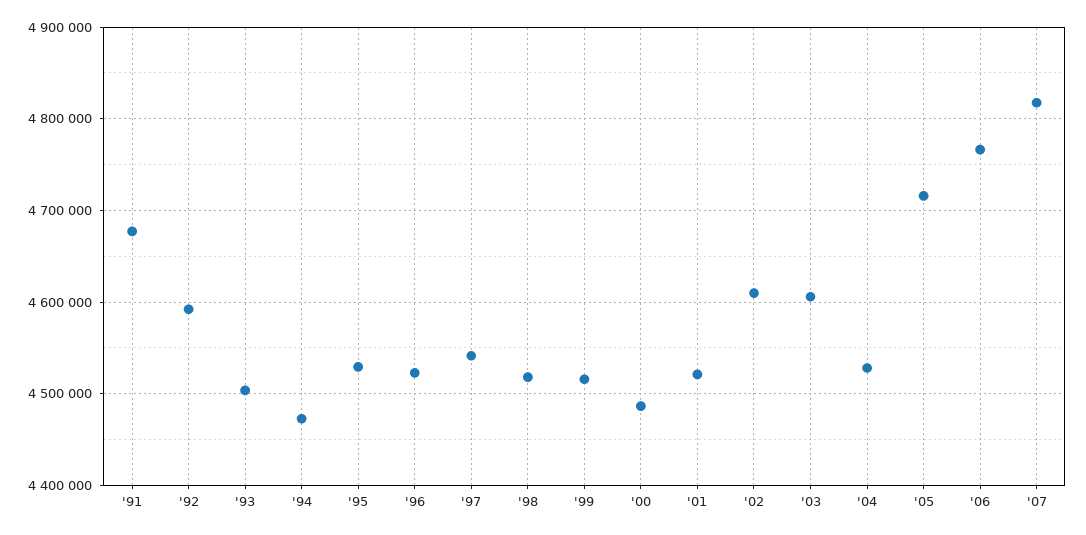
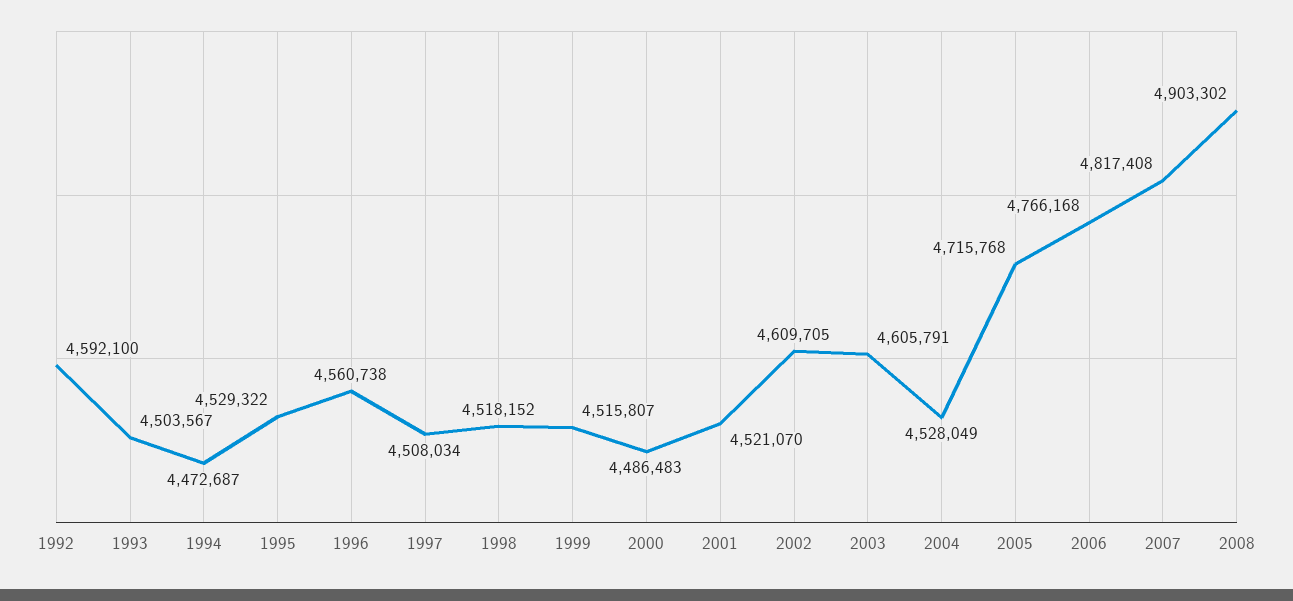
'91: 4680000 -> none
'96: 4520000 -> 4560738
'97: 4540000 -> 4508034
2008: none -> 4903302

